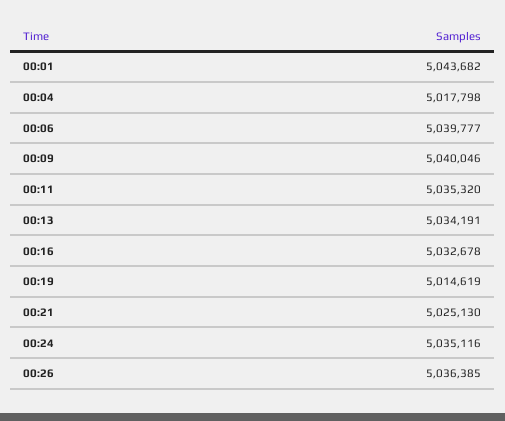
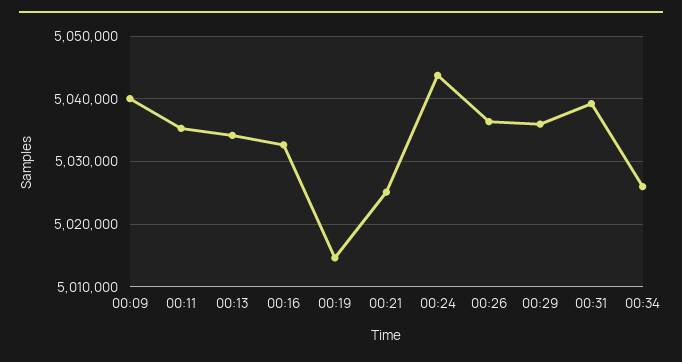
00:01: 5043682 -> none
00:04: 5017798 -> none
00:06: 5039777 -> none
00:24: 5035116 -> 5044000
00:29: none -> 5036000
00:31: none -> 5039000
00:34: none -> 5026000

